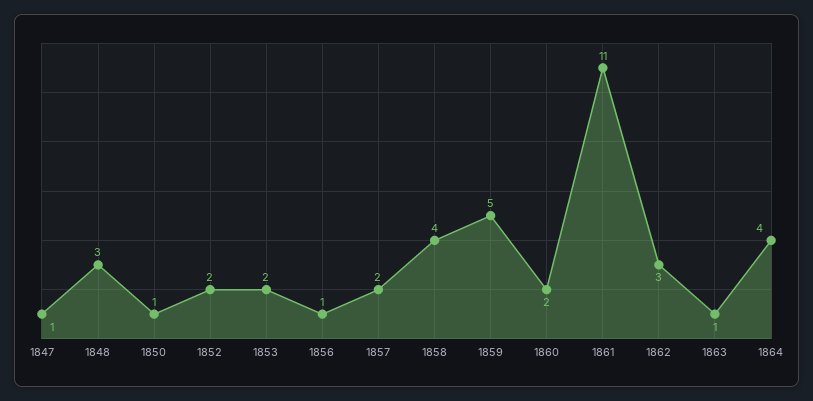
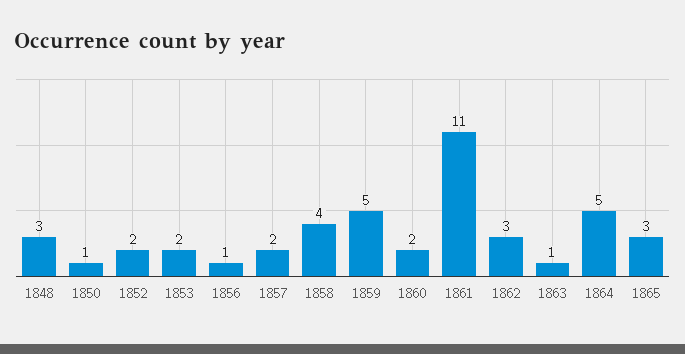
1847: 1 -> none
1864: 4 -> 5
1865: none -> 3

